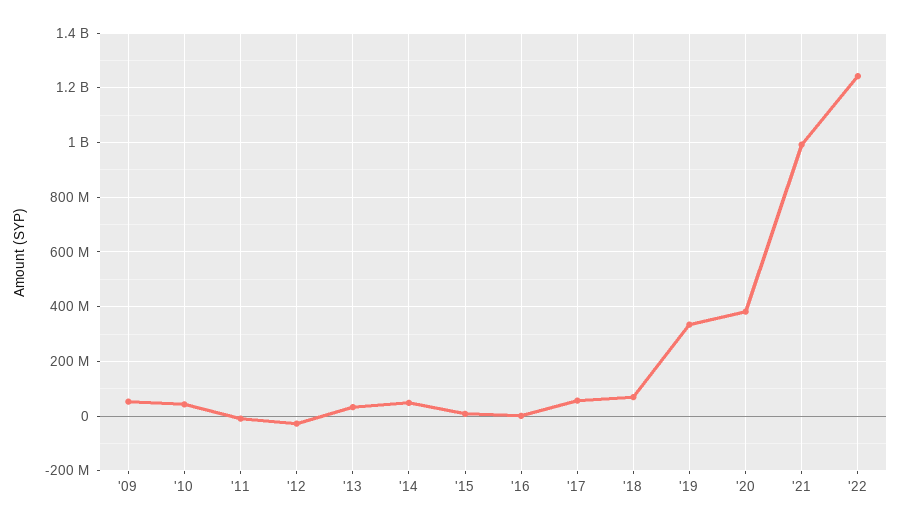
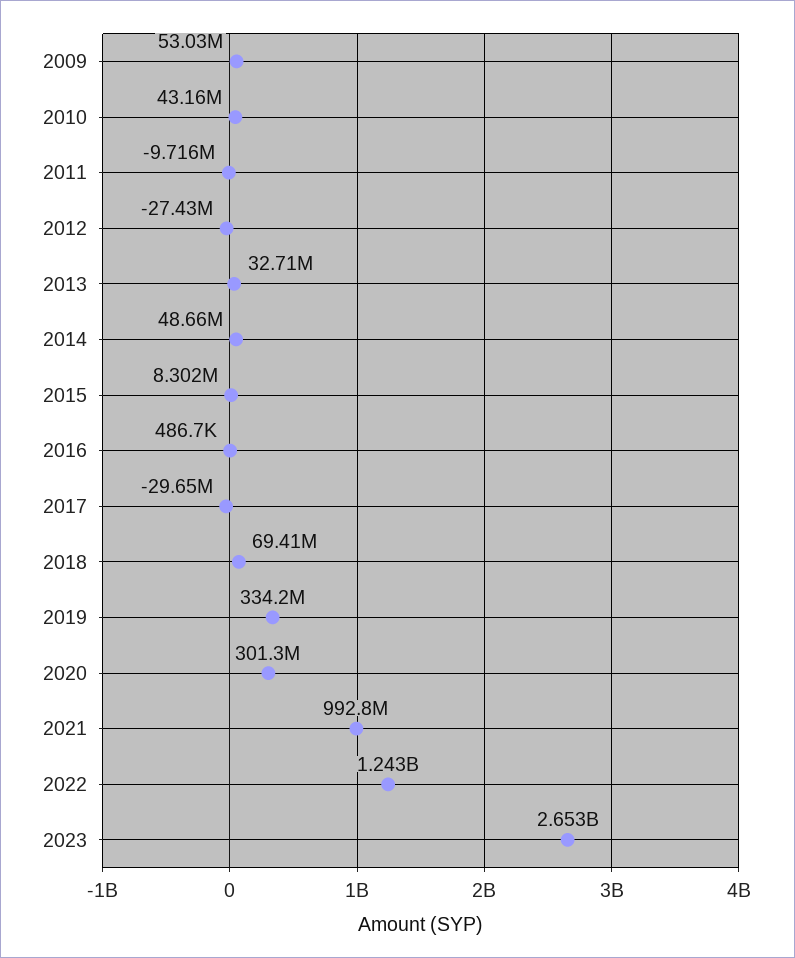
'17: 50000000 -> -29650000
'20: 375000000 -> 301300000
2023: none -> 2653000000

